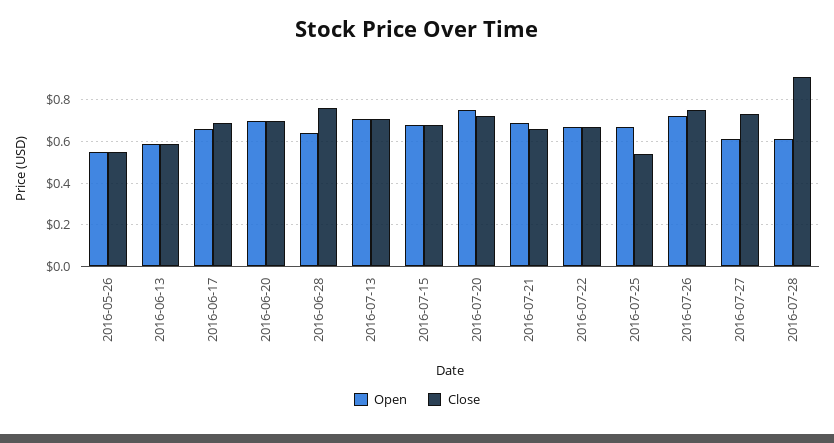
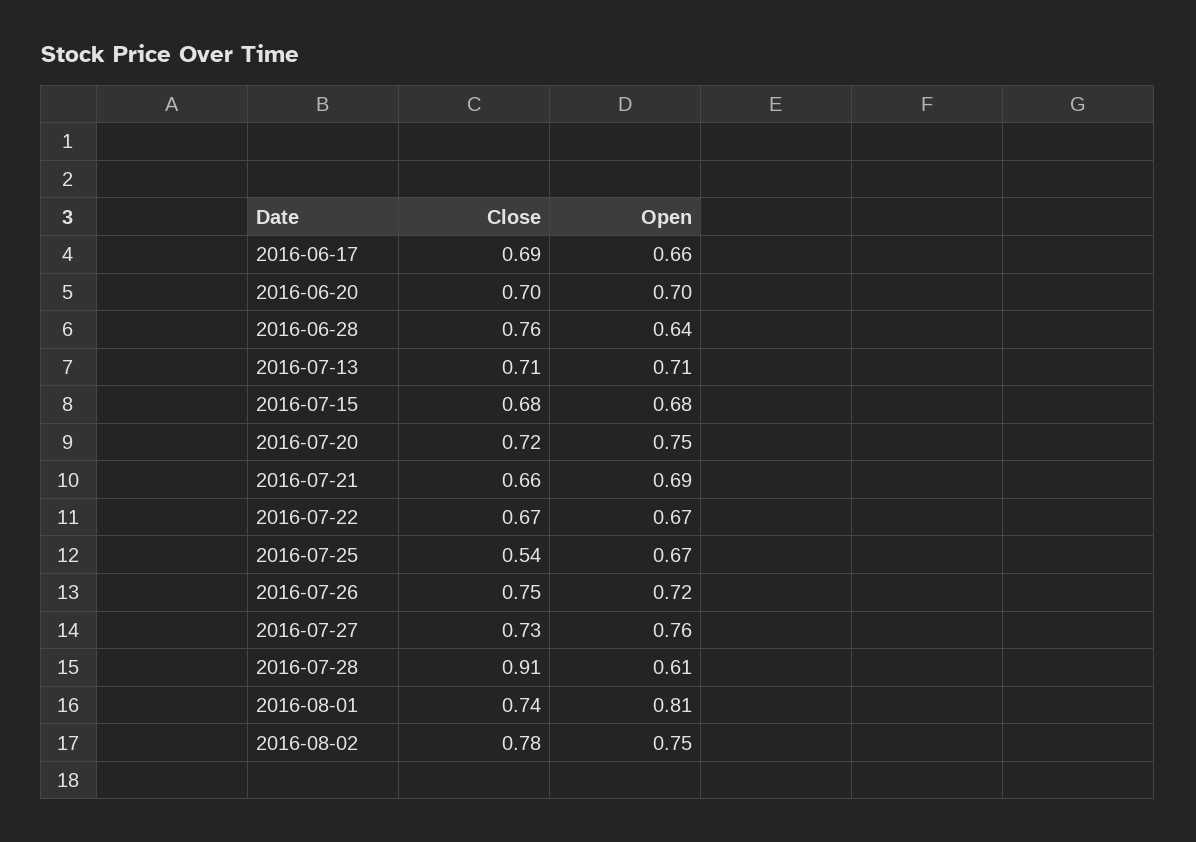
Open, 2016-05-26: 0.55 -> none
Close, 2016-05-26: 0.55 -> none
Open, 2016-06-13: 0.6 -> none
Close, 2016-06-13: 0.6 -> none
Open, 2016-07-27: 0.6 -> 0.76
Close, 2016-08-01: none -> 0.74
Open, 2016-08-01: none -> 0.81
Close, 2016-08-02: none -> 0.78
Open, 2016-08-02: none -> 0.75

